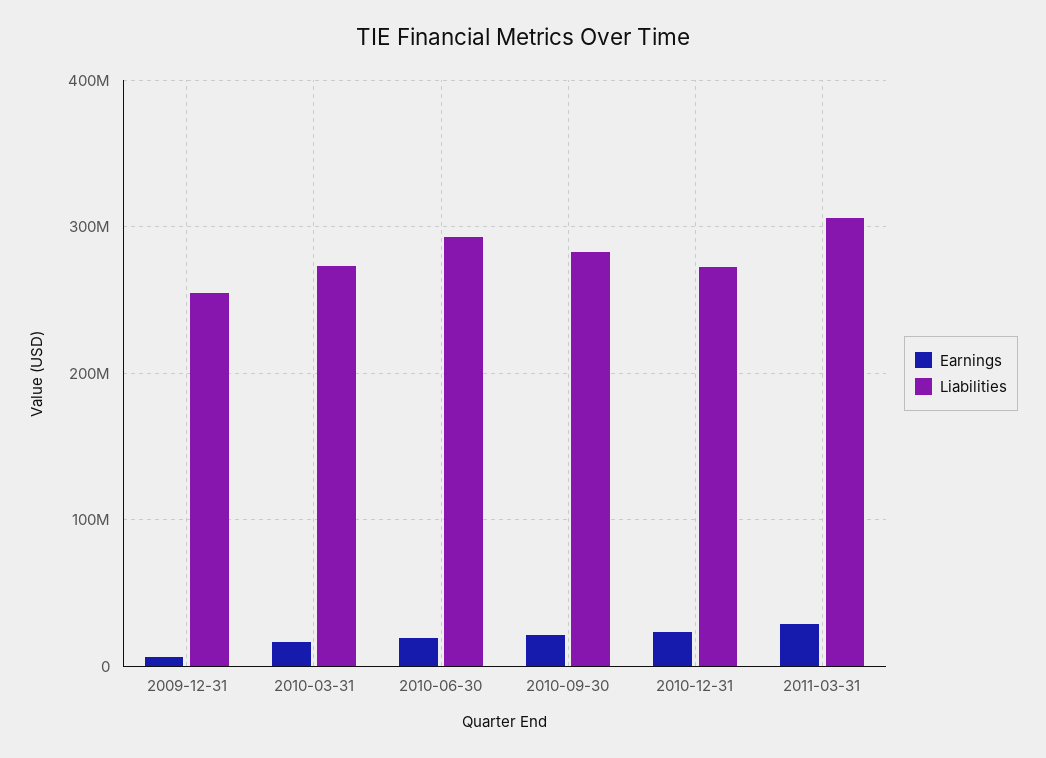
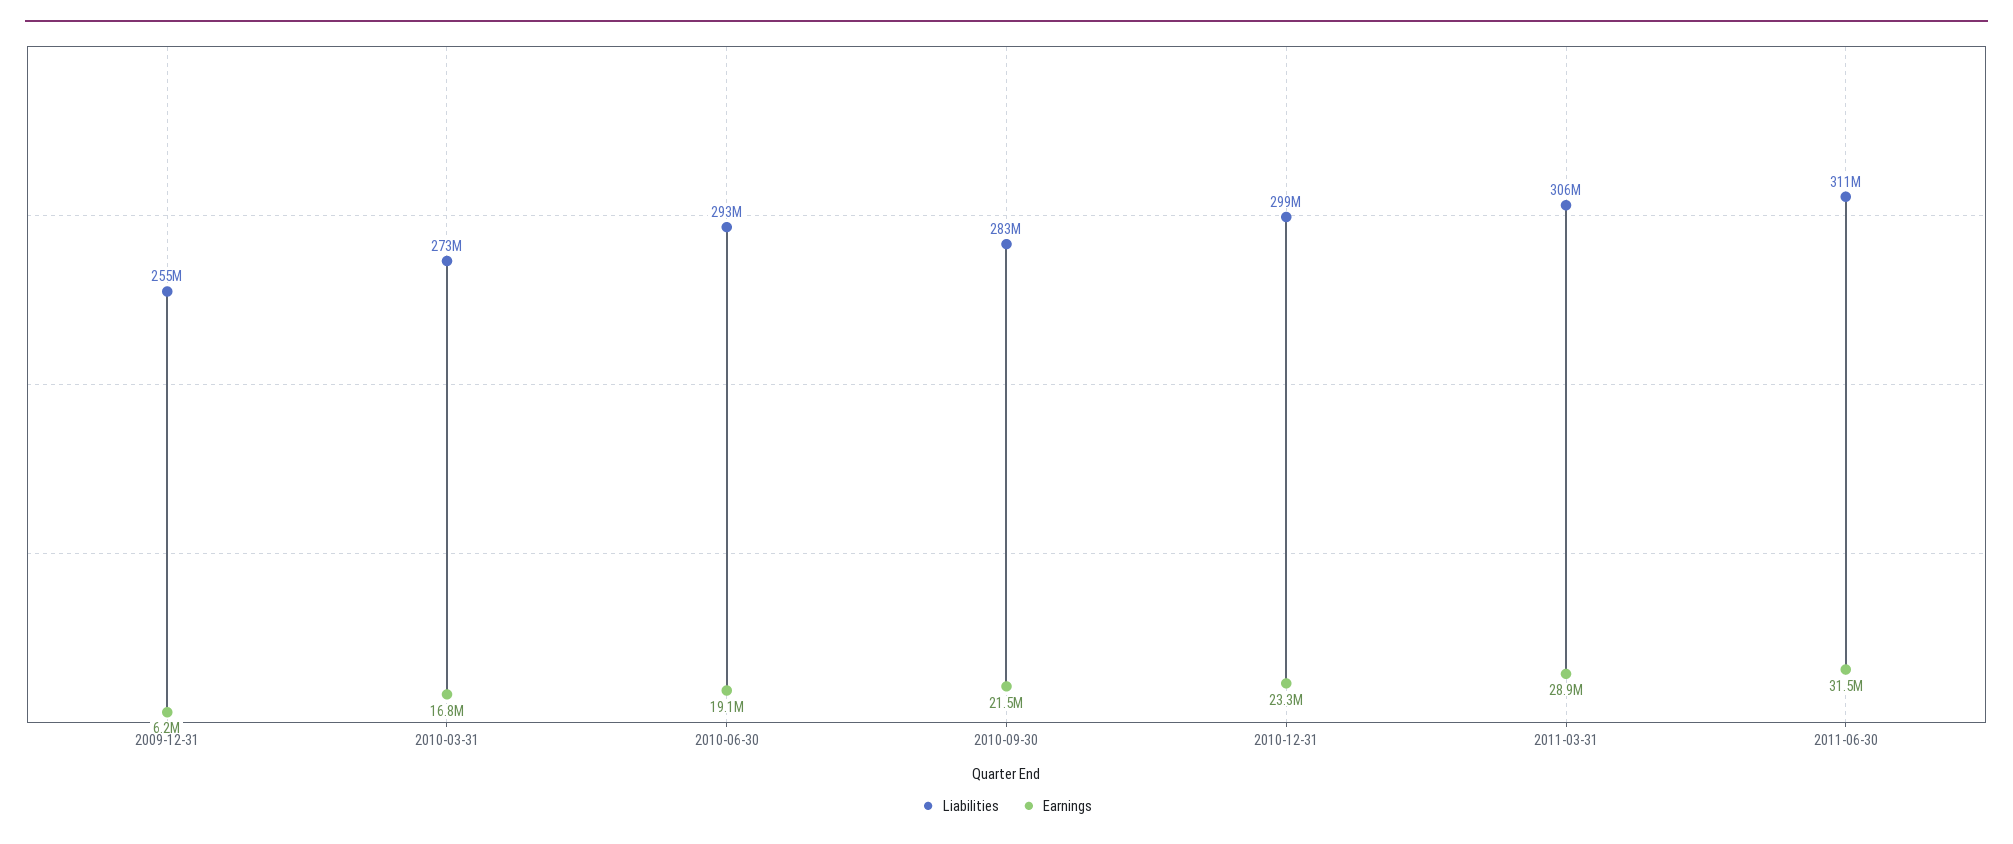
Liabilities, 2010-12-31: 270000000 -> 299000000
Liabilities, 2011-06-30: none -> 311000000
Earnings, 2011-06-30: none -> 31500000

